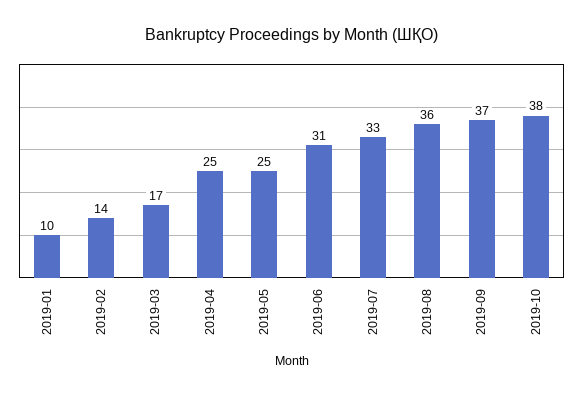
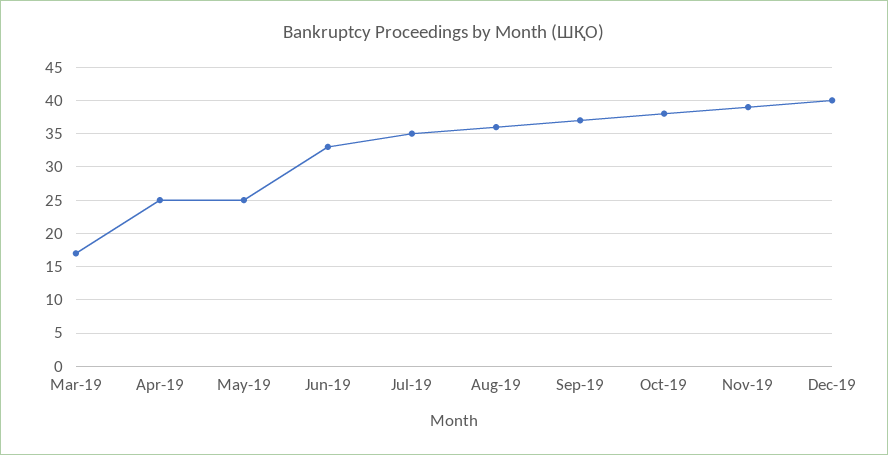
2019-01: 10 -> none
2019-02: 14 -> none
2019-06: 31 -> 33
2019-07: 33 -> 35
Nov-19: none -> 39
Dec-19: none -> 40

